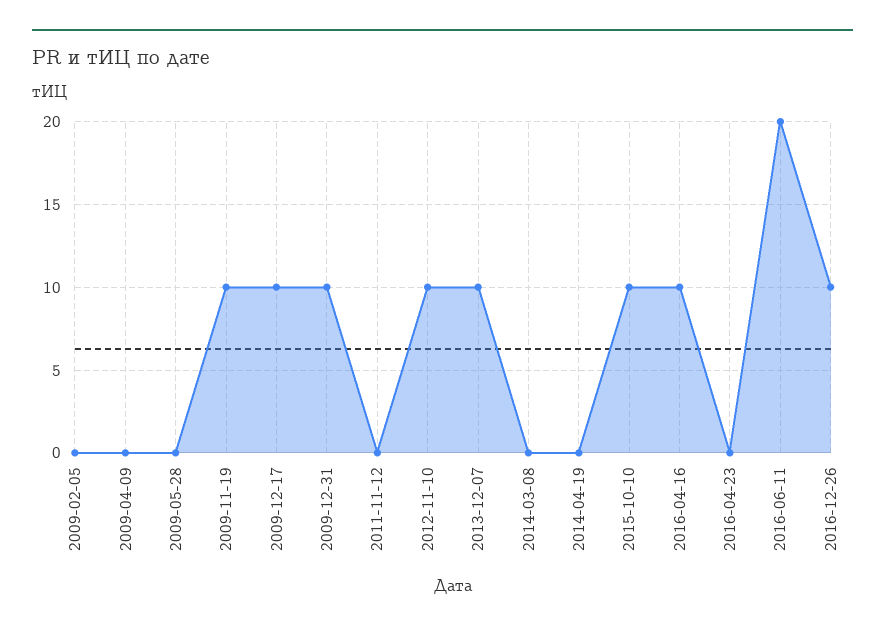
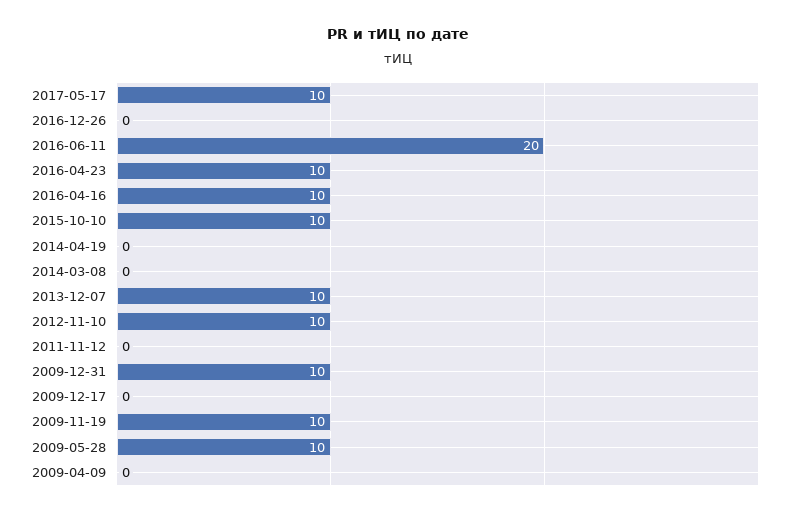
2009-02-05: 0 -> none
2009-05-28: 0 -> 10
2009-12-17: 10 -> 0
2016-04-23: 0 -> 10
2016-12-26: 10 -> 0
2017-05-17: none -> 10

